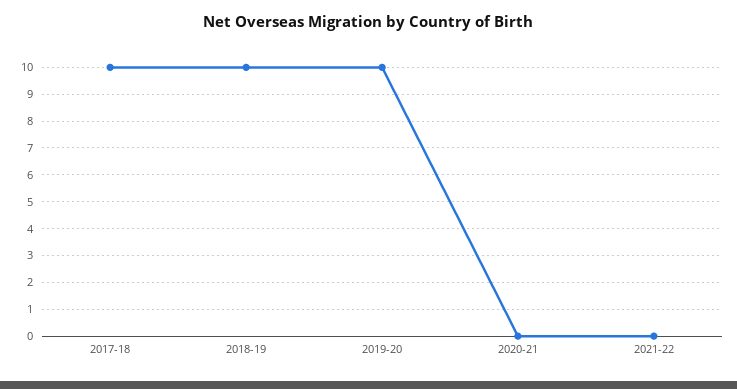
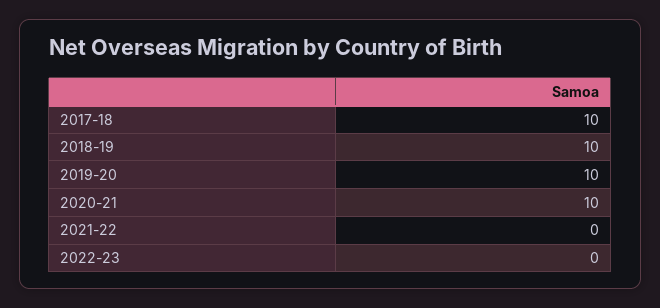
2020-21: 0 -> 10
2022-23: none -> 0

